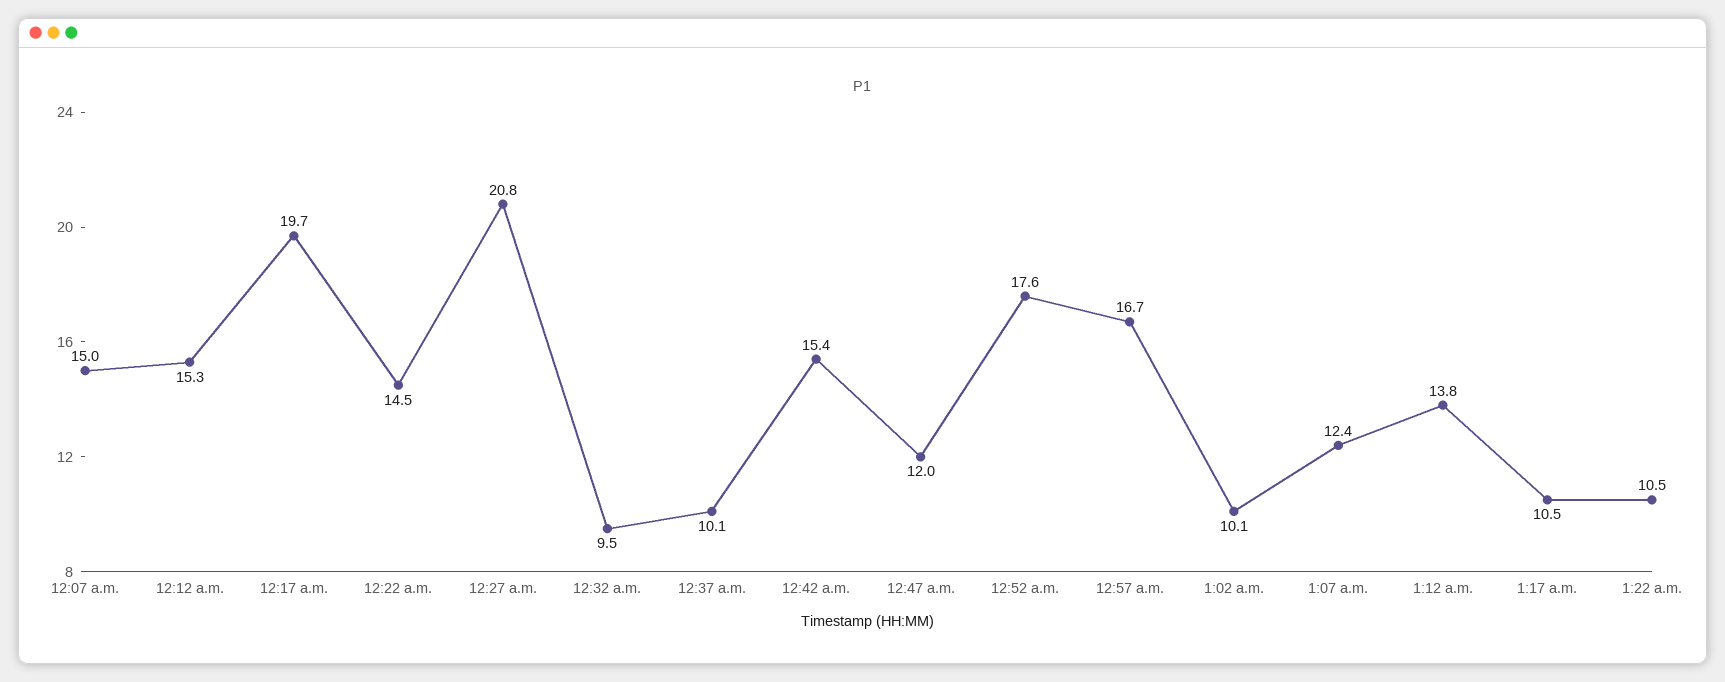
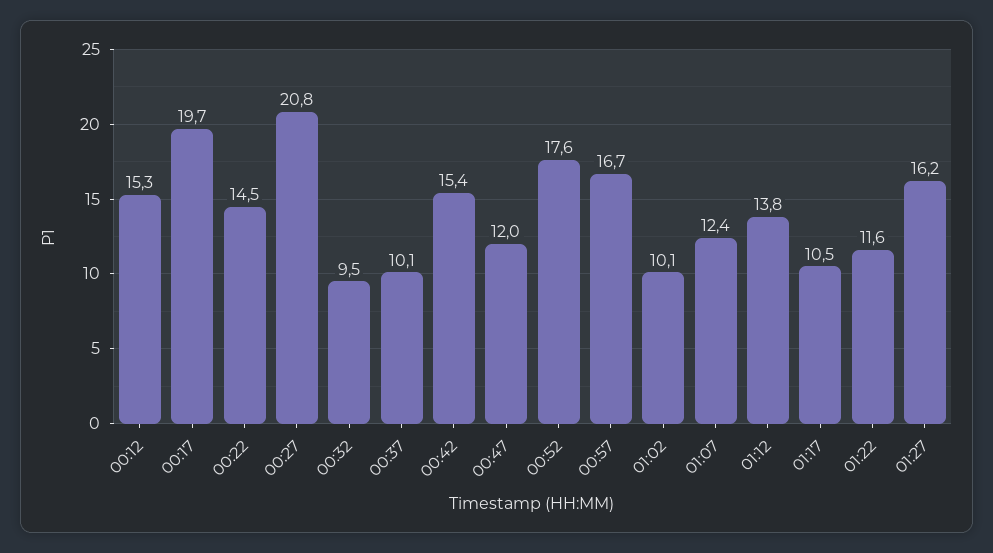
12:07 a.m.: 15 -> none
1:22 a.m.: 10.5 -> 11.6
01:27: none -> 16.2

